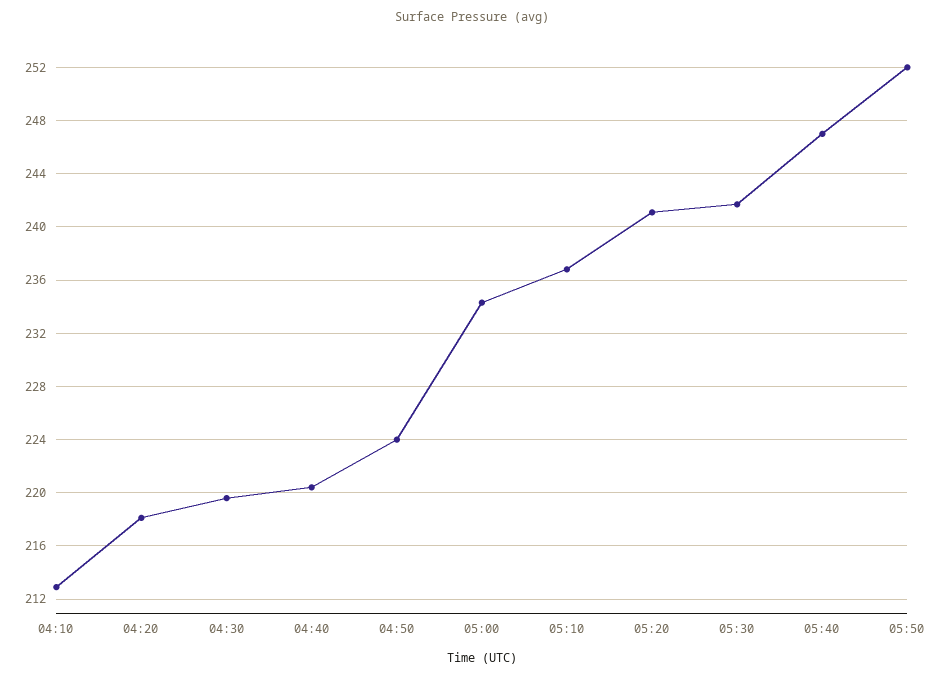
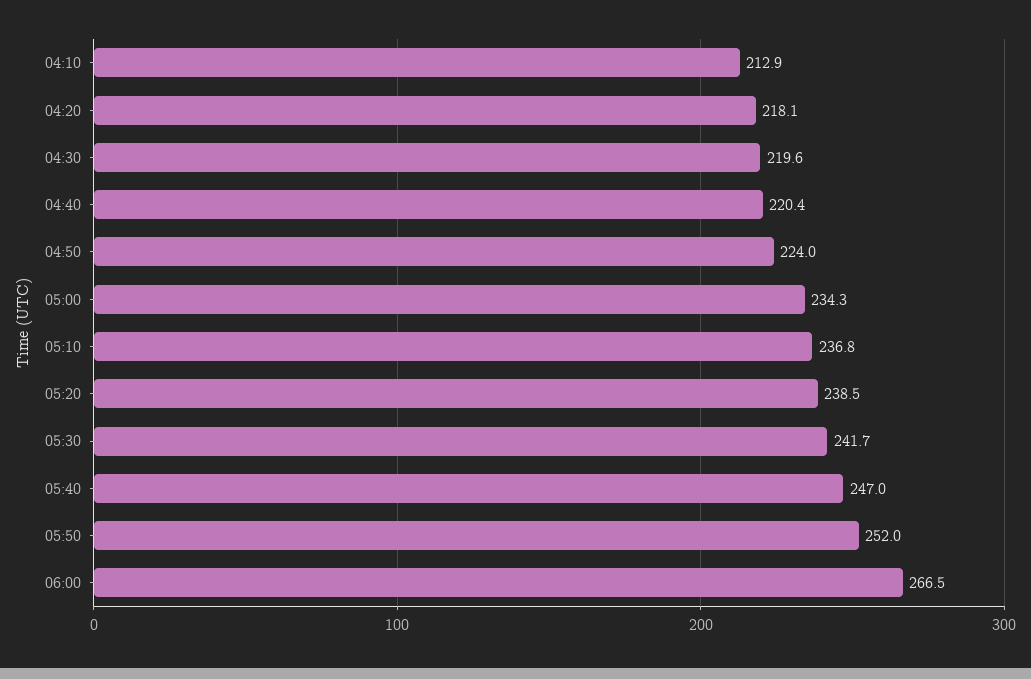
05:20: 241 -> 238.5
06:00: none -> 266.5

